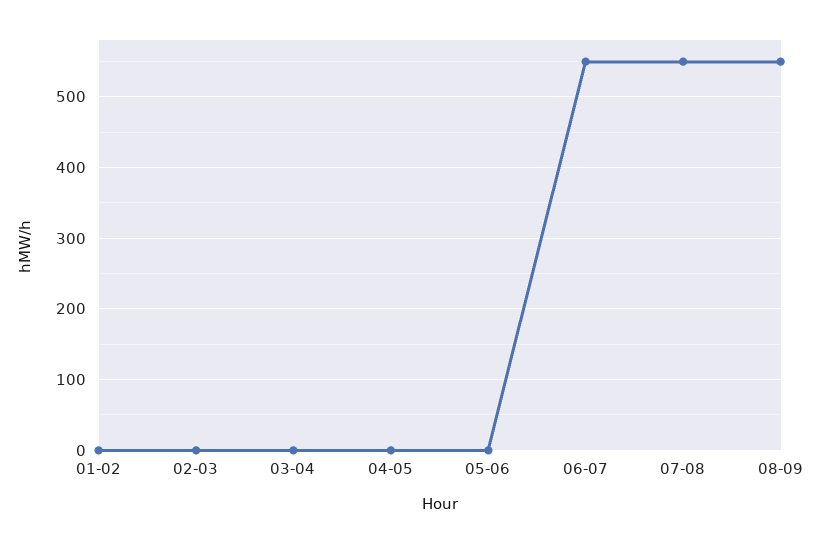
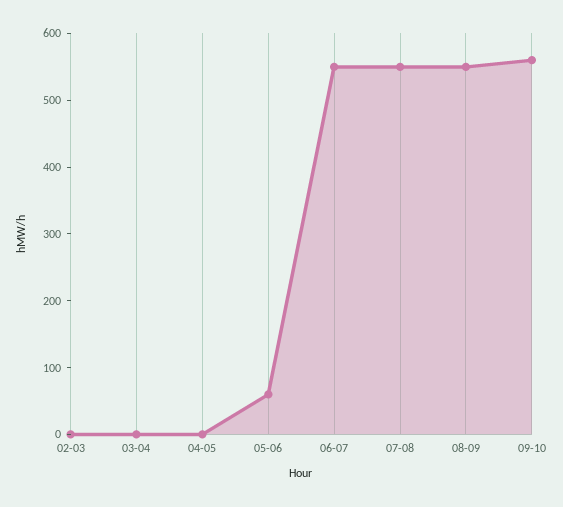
01-02: 0 -> none
05-06: 0 -> 60
09-10: none -> 560

